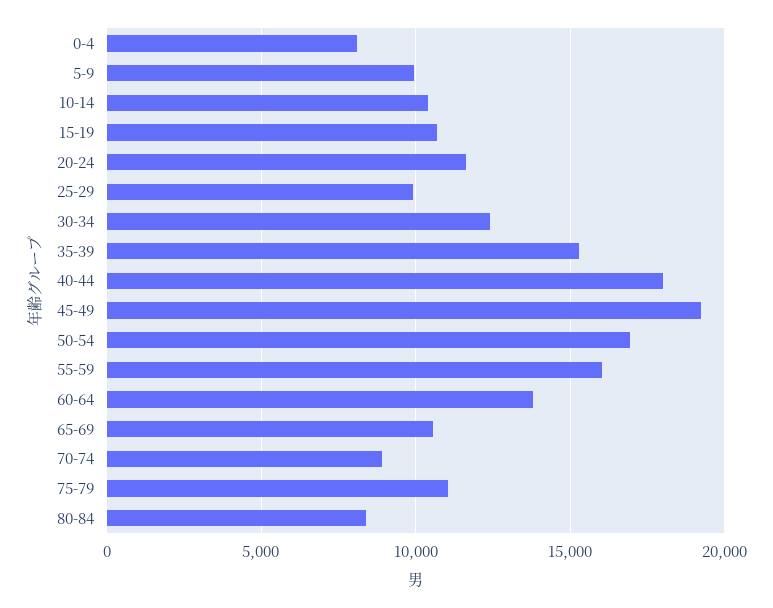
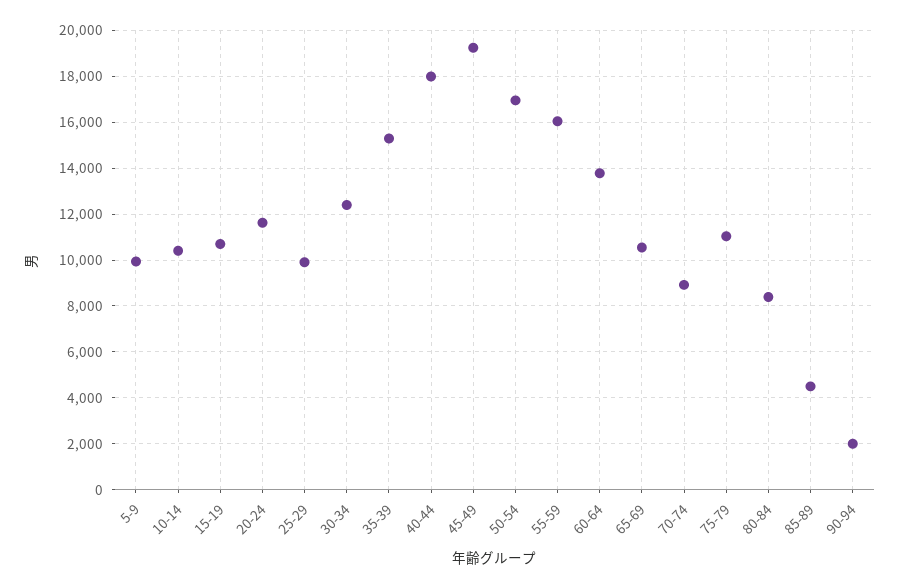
0-4: 8000 -> none
85-89: none -> 4500
90-94: none -> 2000

